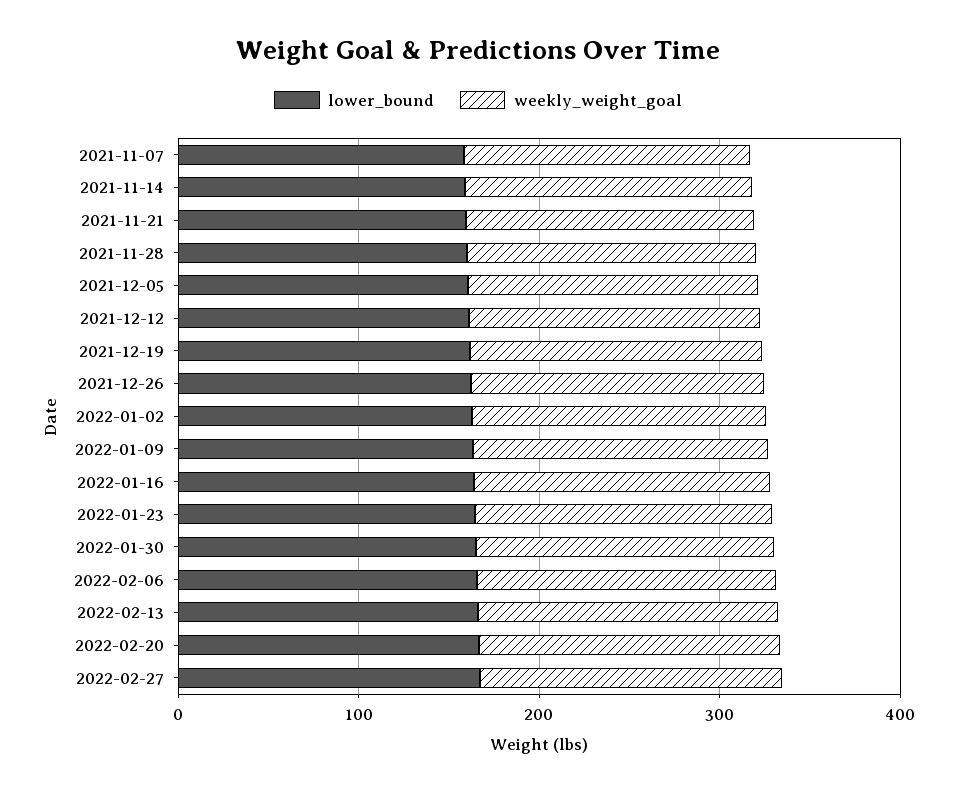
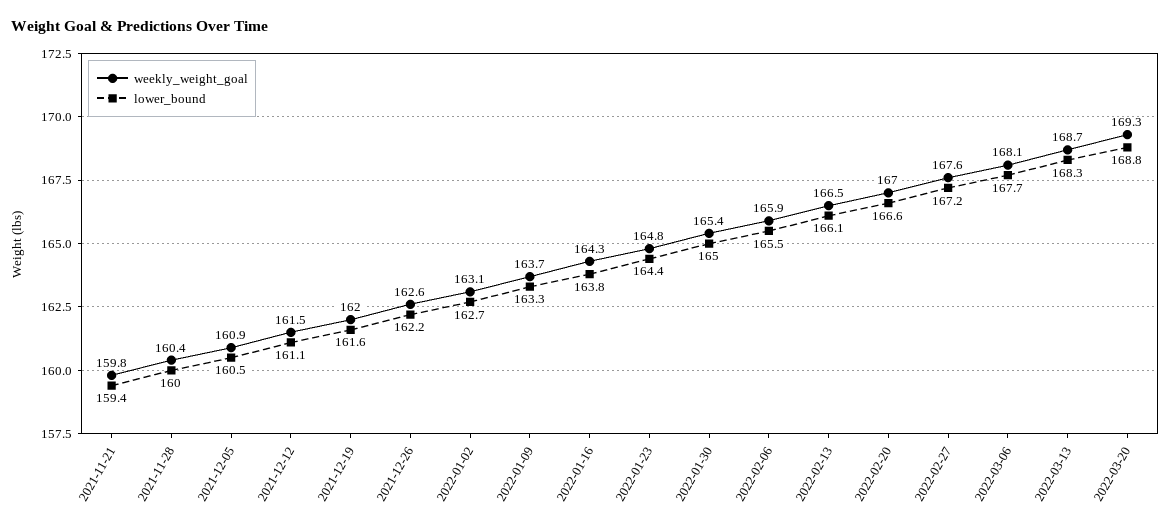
lower_bound, 2021-11-07: 160 -> none
weekly_weight_goal, 2021-11-07: 160 -> none
lower_bound, 2021-11-14: 160 -> none
weekly_weight_goal, 2021-11-14: 160 -> none
weekly_weight_goal, 2022-03-06: none -> 168.1
lower_bound, 2022-03-06: none -> 167.7
weekly_weight_goal, 2022-03-13: none -> 168.7
lower_bound, 2022-03-13: none -> 168.3
weekly_weight_goal, 2022-03-20: none -> 169.3
lower_bound, 2022-03-20: none -> 168.8

